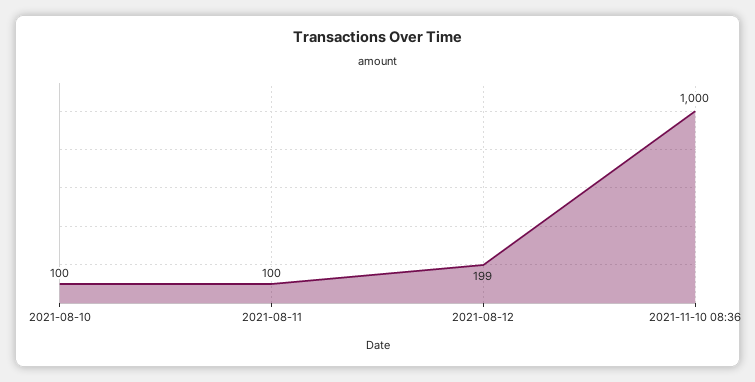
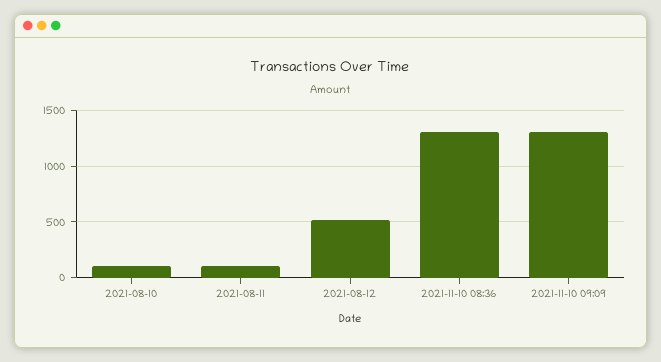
2021-08-12: 199 -> 500
2021-11-10 08:36: 1000 -> 1300
2021-11-10 09:09: none -> 1300

